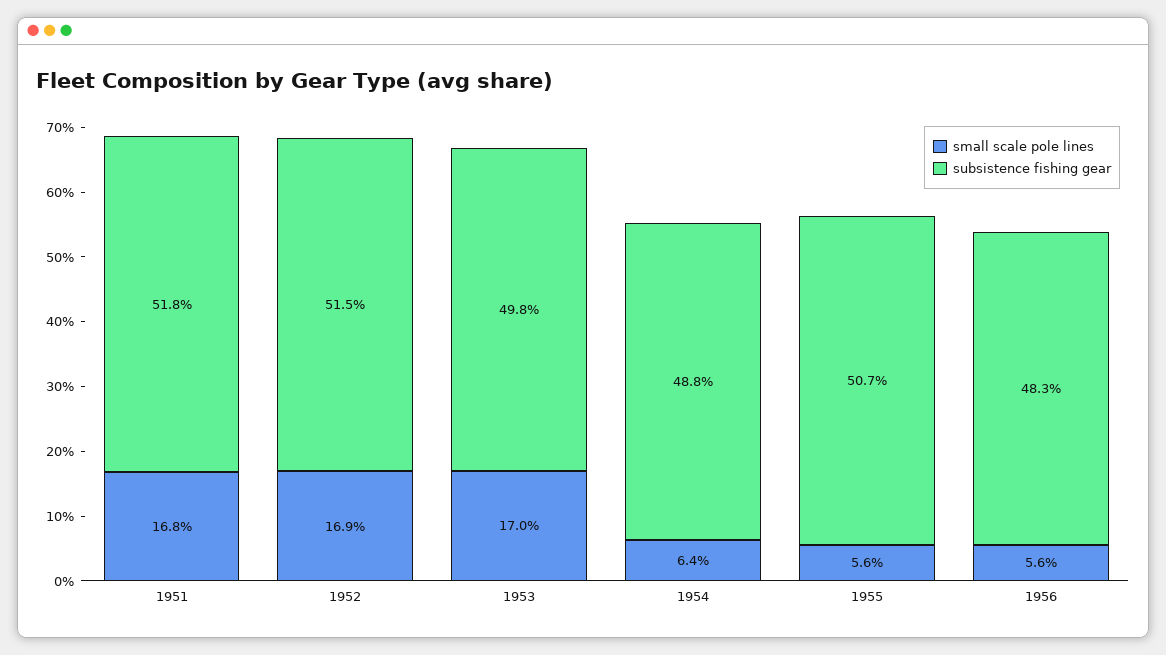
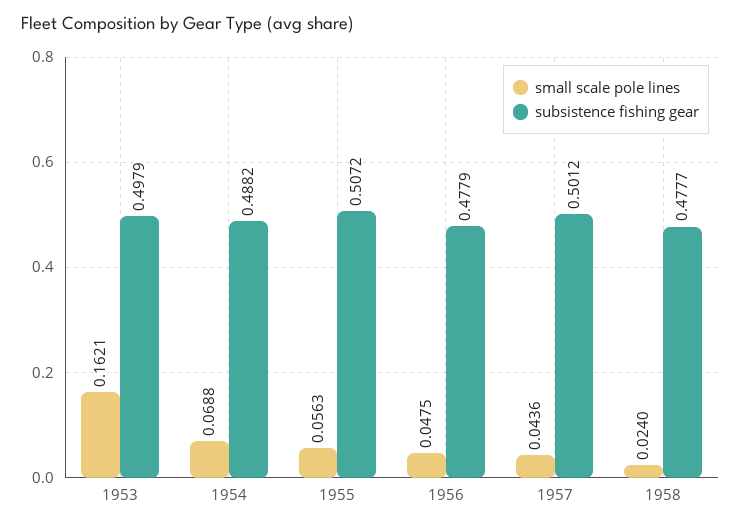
small scale pole lines, 1951: 0.168 -> none
subsistence fishing gear, 1951: 0.518 -> none
small scale pole lines, 1952: 0.169 -> none
subsistence fishing gear, 1952: 0.515 -> none
small scale pole lines, 1953: 0.17 -> 0.1621
small scale pole lines, 1954: 0.064 -> 0.0688
small scale pole lines, 1956: 0.056 -> 0.0475
subsistence fishing gear, 1956: 0.483 -> 0.4779
small scale pole lines, 1957: none -> 0.0436
subsistence fishing gear, 1957: none -> 0.5012
small scale pole lines, 1958: none -> 0.024
subsistence fishing gear, 1958: none -> 0.4777

